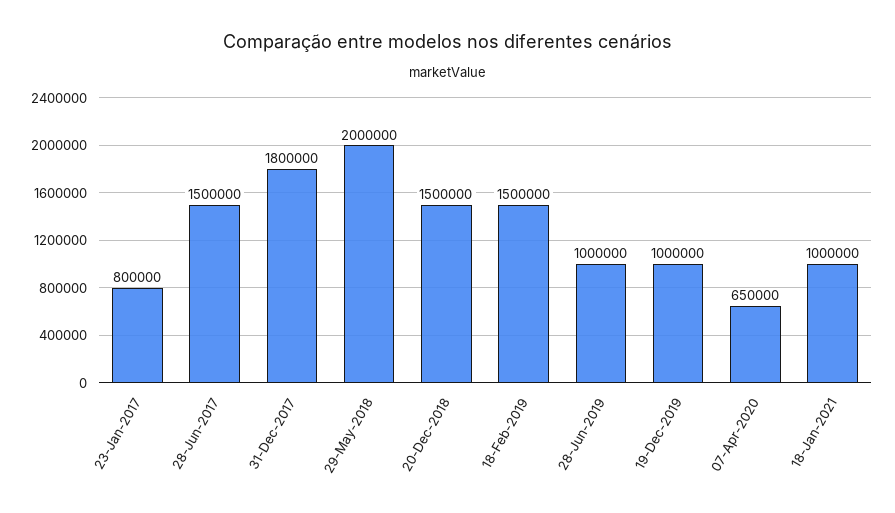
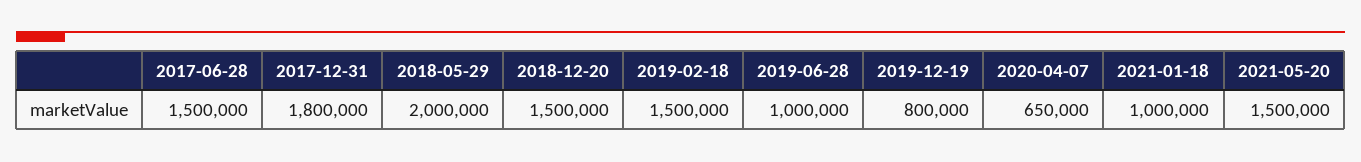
23-Jan-2017: 800000 -> none
19-Dec-2019: 1000000 -> 800000
2021-05-20: none -> 1500000

